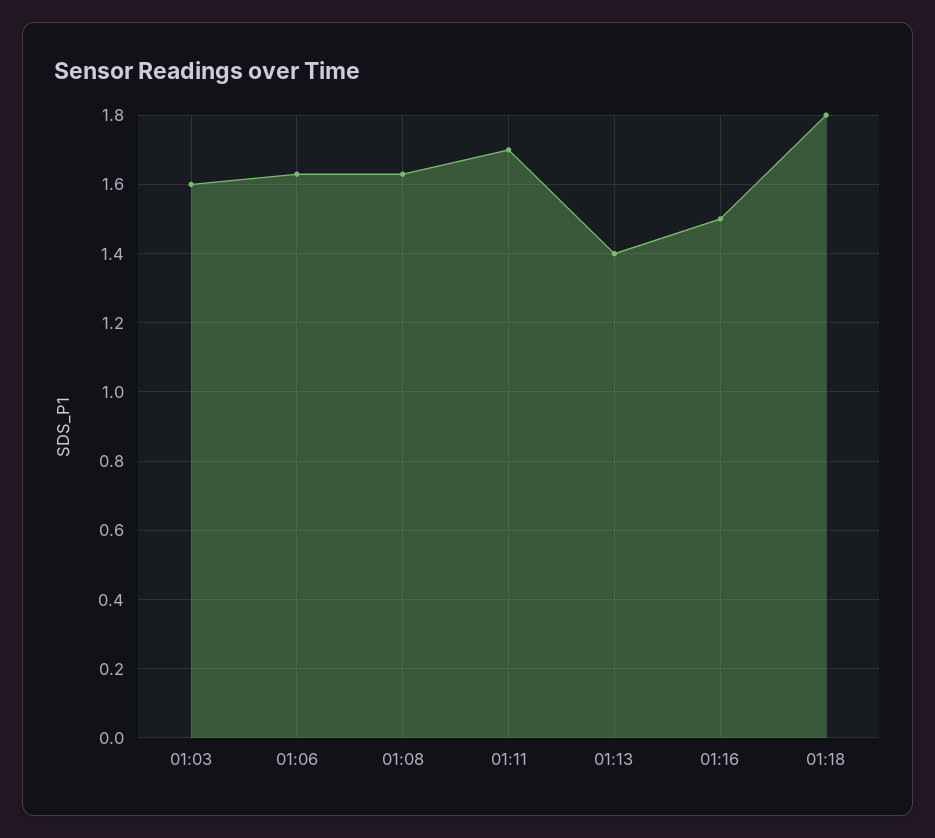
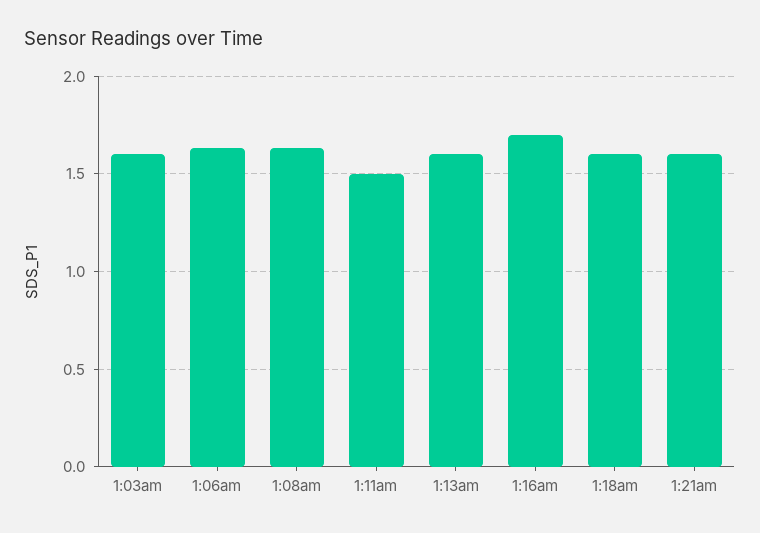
01:11: 1.7 -> 1.5
01:13: 1.4 -> 1.6
01:16: 1.5 -> 1.7
01:18: 1.8 -> 1.6
1:21am: none -> 1.6

